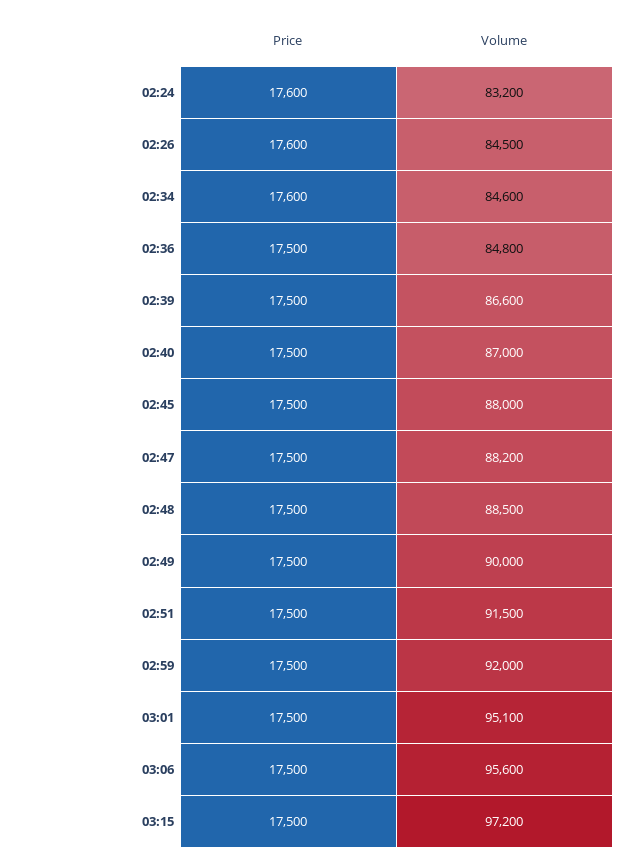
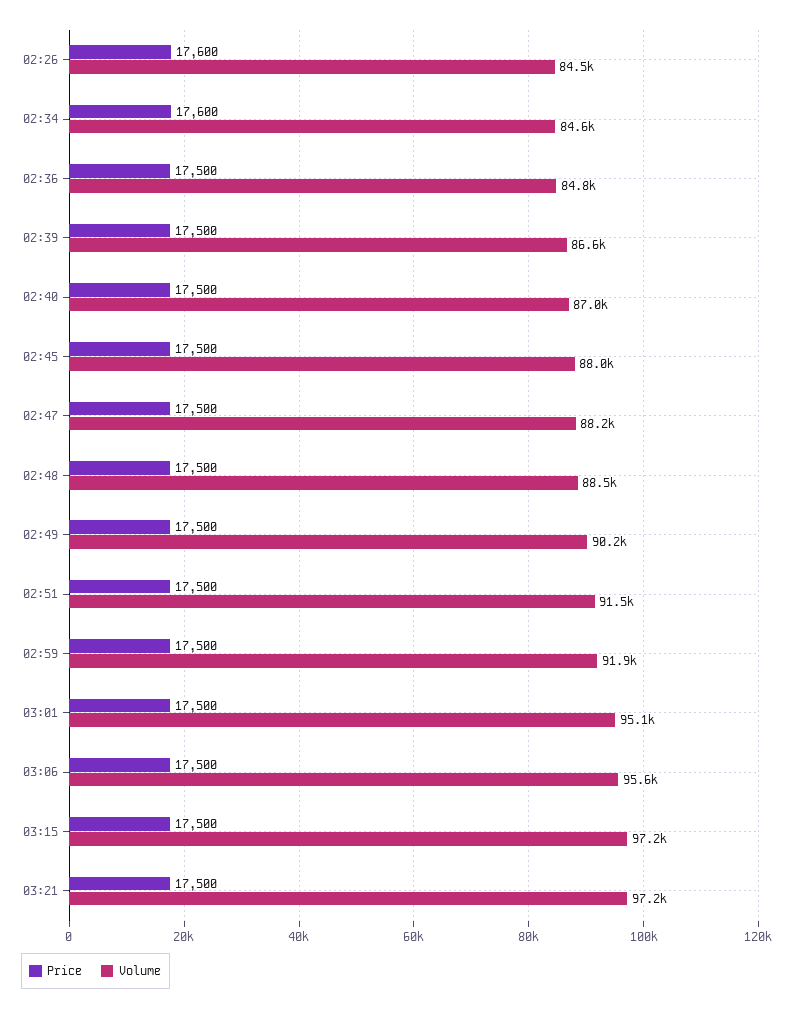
Price, 02:24: 17600 -> none
Volume, 02:24: 83200 -> none
Volume, 02:49: 90000 -> 90200
Volume, 02:59: 92000 -> 91900
Price, 03:21: none -> 17500
Volume, 03:21: none -> 97200

